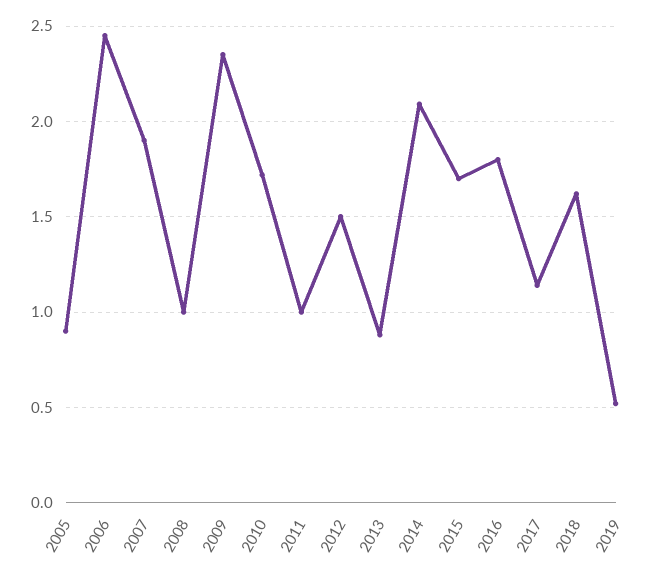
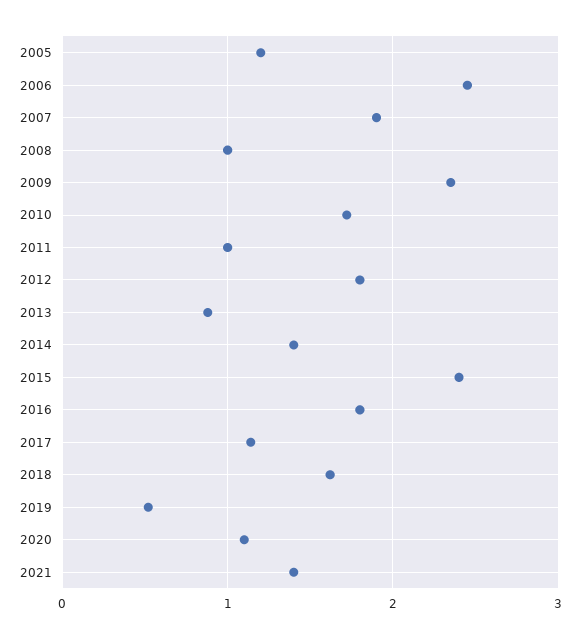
2005: 0.9 -> 1.2
2012: 1.5 -> 1.8
2014: 2.1 -> 1.4
2015: 1.7 -> 2.4
2020: none -> 1.1
2021: none -> 1.4

